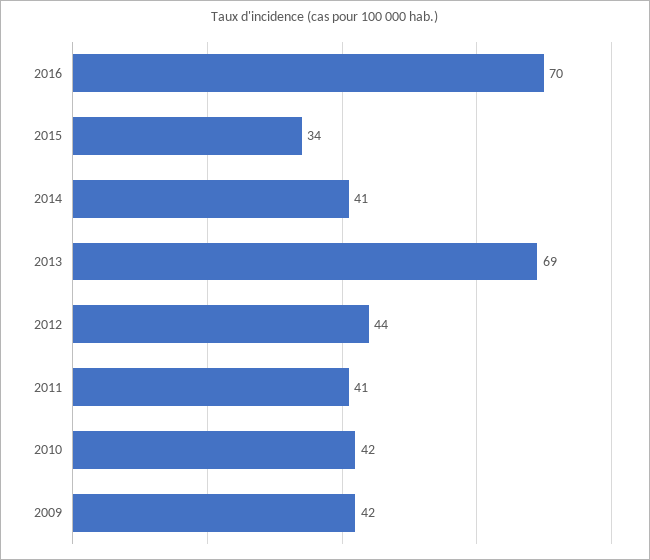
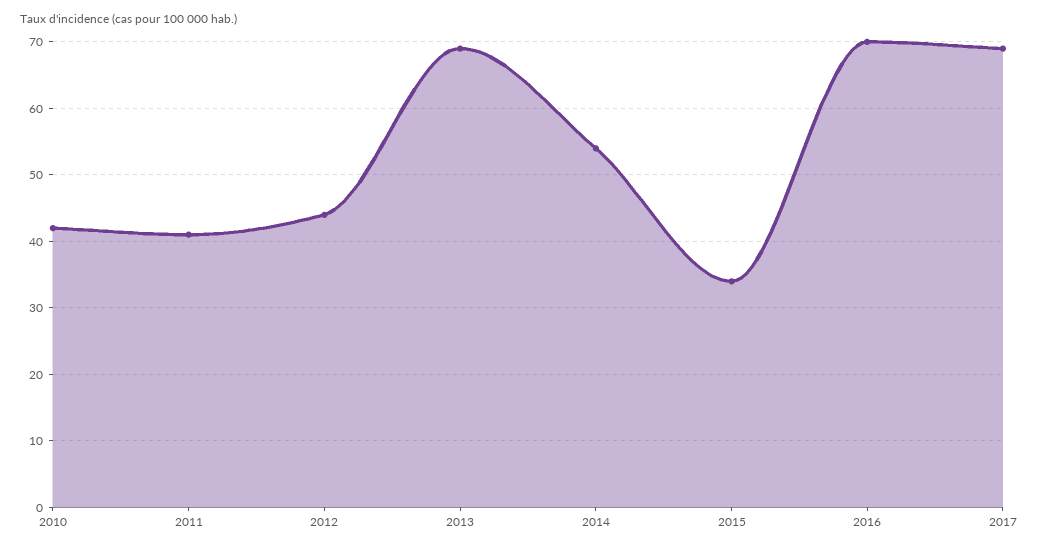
2014: 41 -> 54
2009: 42 -> none
2017: none -> 69

